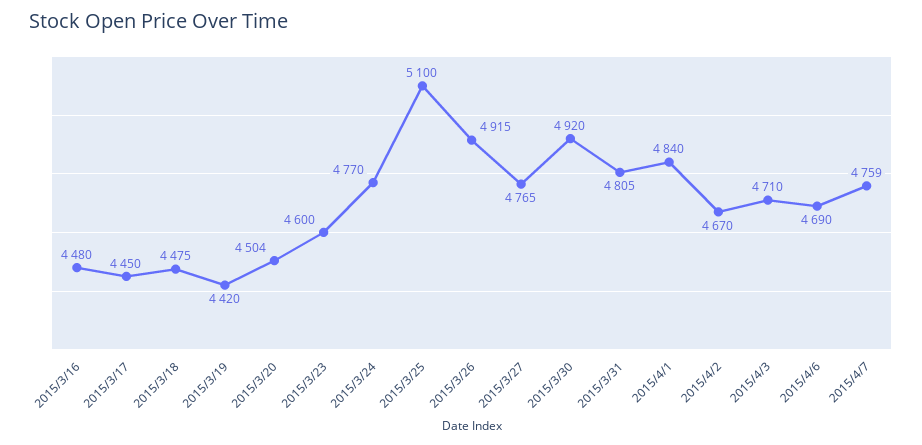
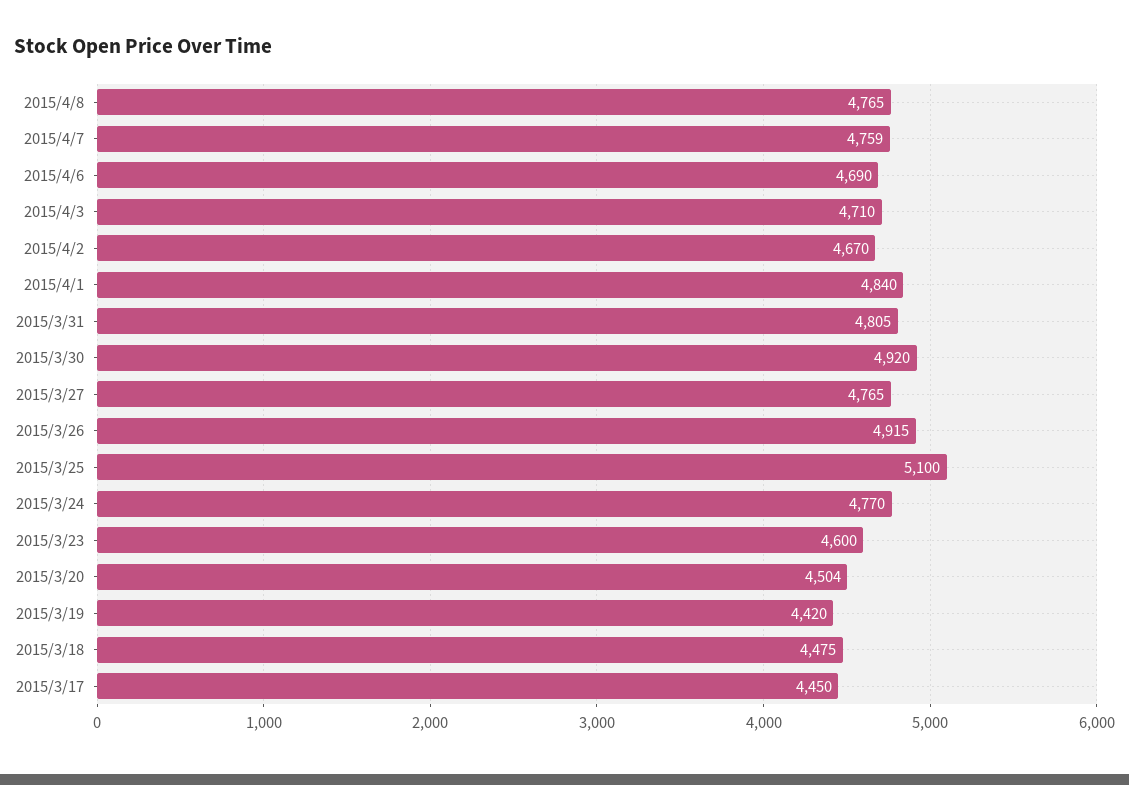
2015/3/16: 4480 -> none
2015/4/8: none -> 4765

